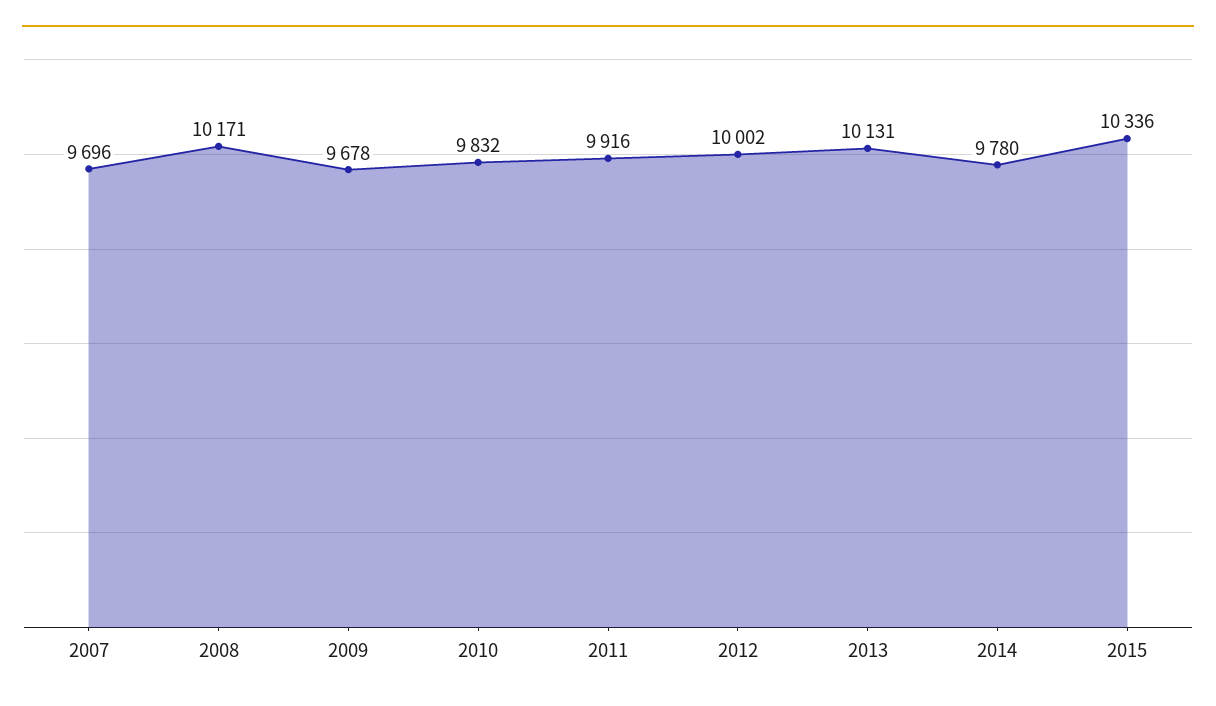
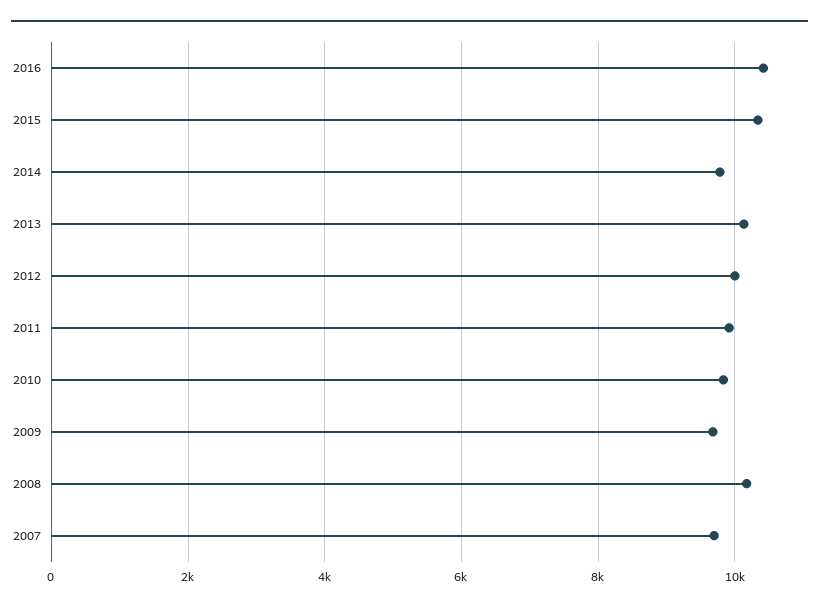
2016: none -> 10400

